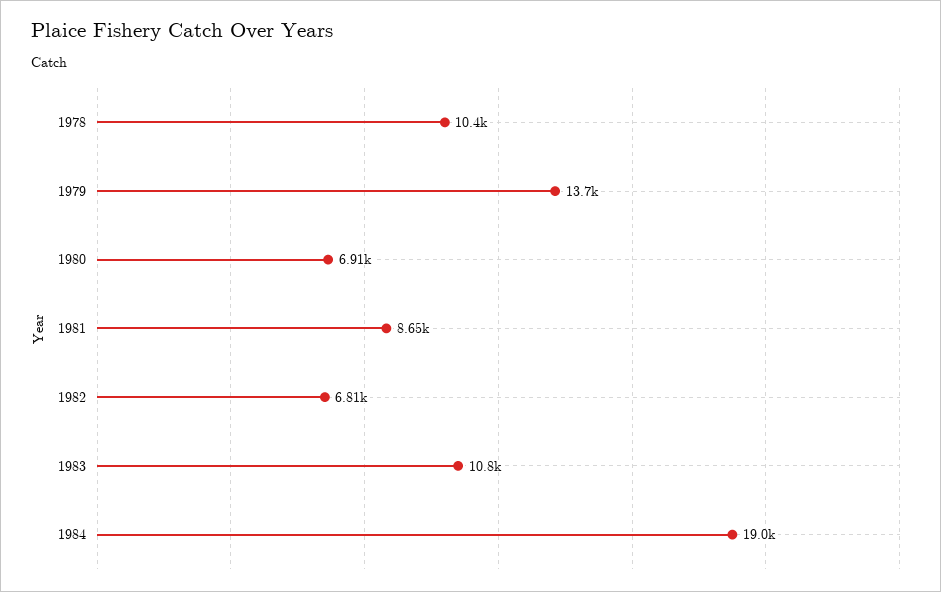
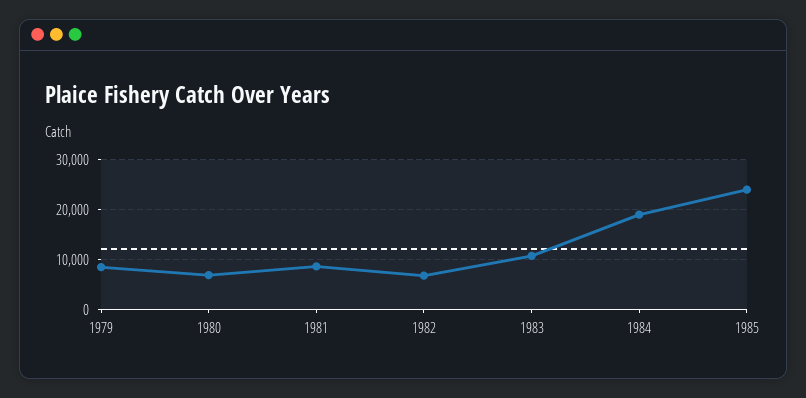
1978: 10400 -> none
1979: 13700 -> 8000
1985: none -> 24000

